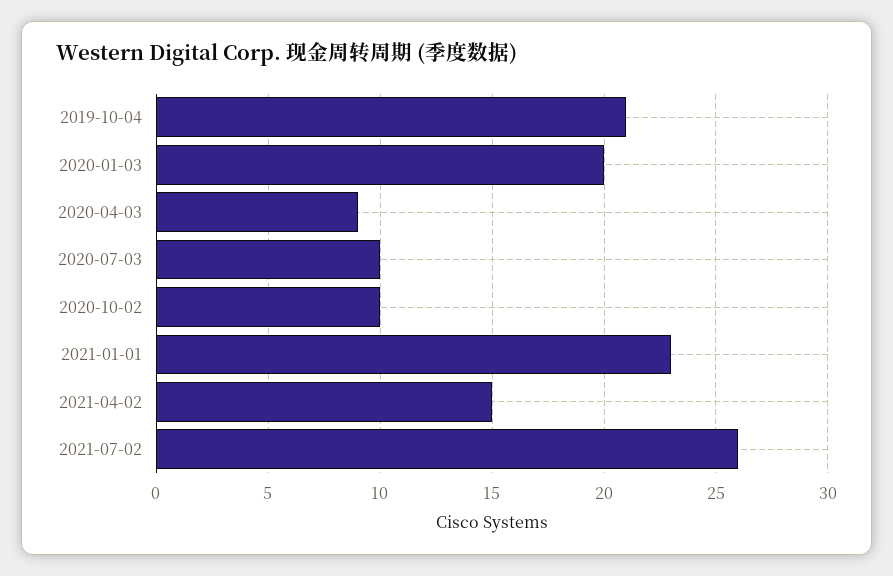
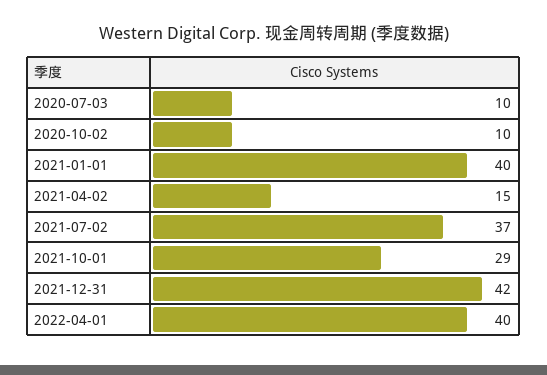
2019-10-04: 21 -> none
2020-01-03: 20 -> none
2020-04-03: 9 -> none
2021-01-01: 23 -> 40
2021-07-02: 26 -> 37
2021-10-01: none -> 29
2021-12-31: none -> 42
2022-04-01: none -> 40

